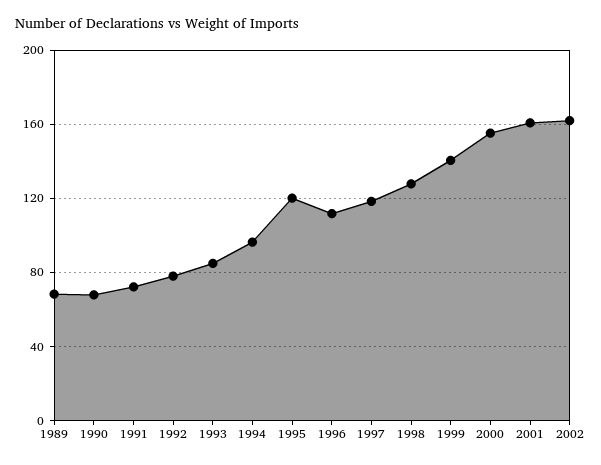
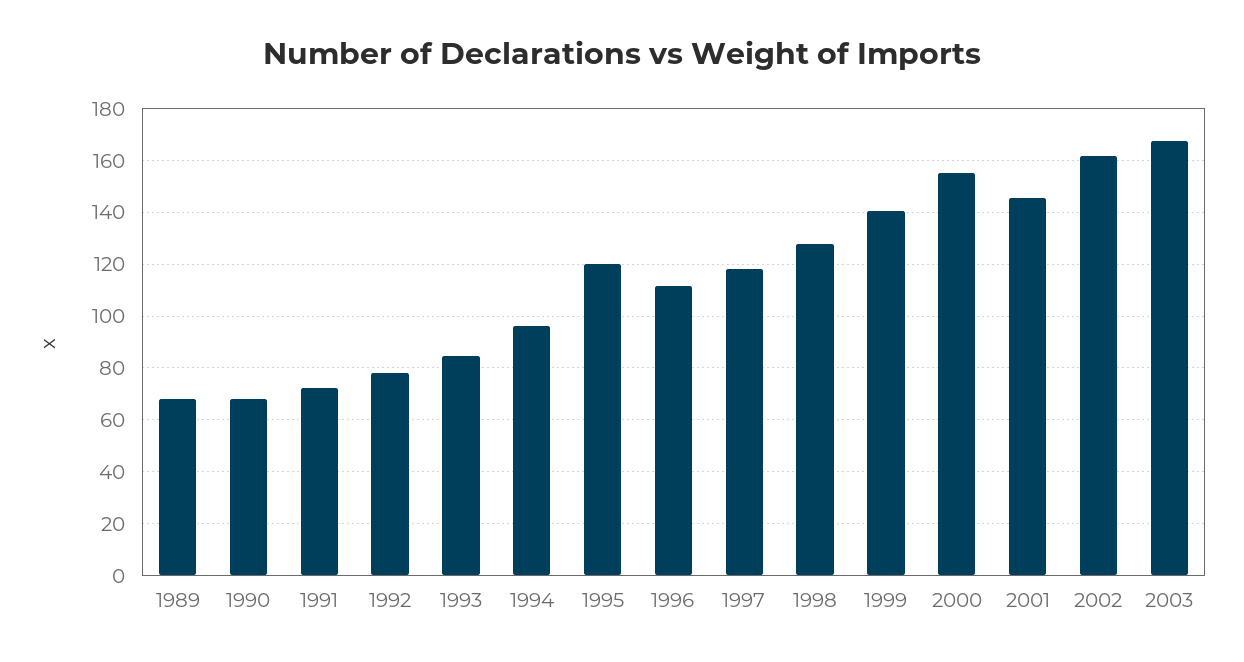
2001: 160 -> 145
2003: none -> 167.5

